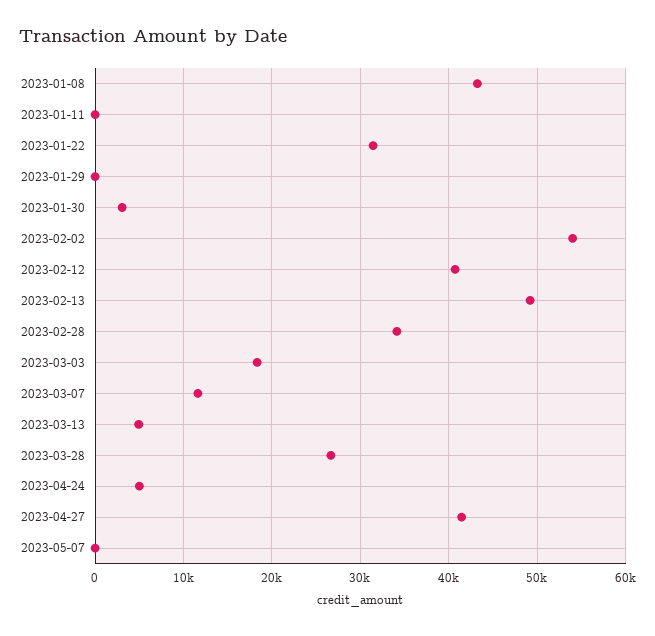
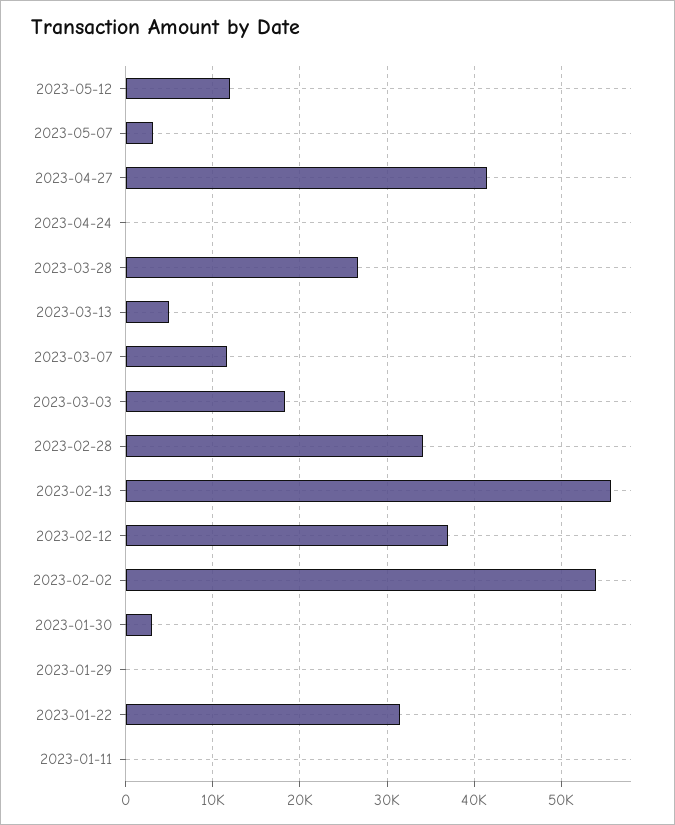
2023-01-08: 43000 -> none
2023-02-12: 41000 -> 37000
2023-02-13: 49000 -> 56000
2023-04-24: 5000 -> 0
2023-05-07: 0 -> 3000
2023-05-12: none -> 12000

